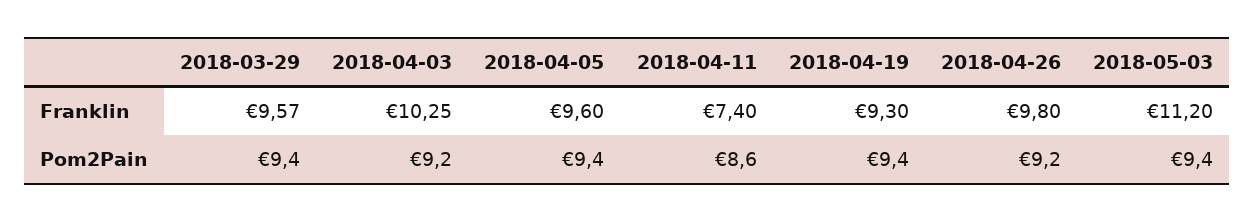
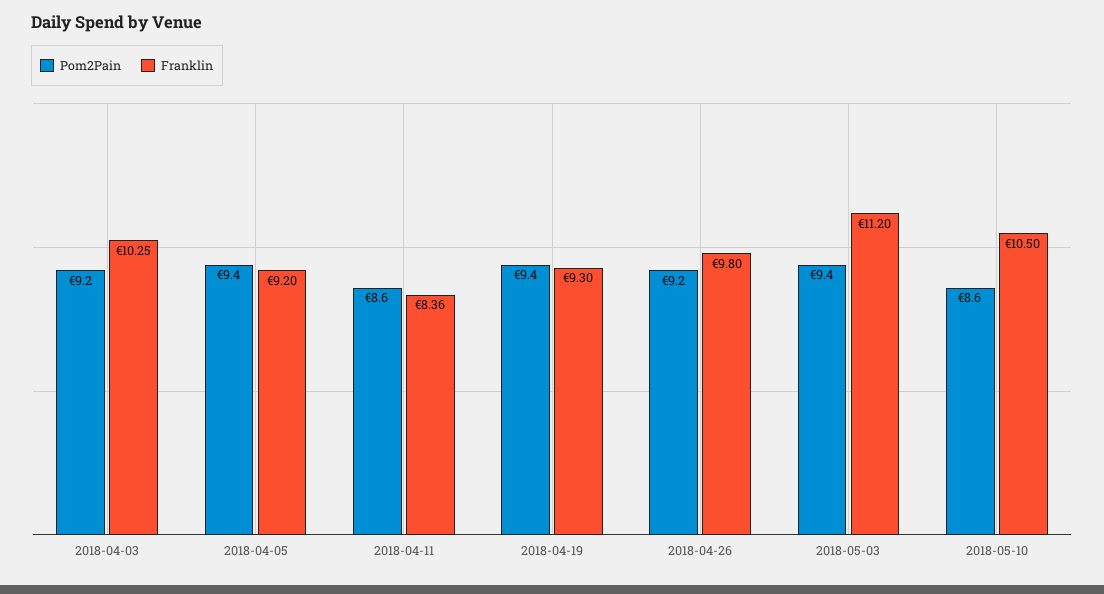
Franklin, 2018-03-29: 9.57 -> none
Franklin, 2018-04-05: 9.6 -> 9.2
Franklin, 2018-04-11: 7.4 -> 8.36
Pom2Pain, 2018-03-29: 9.4 -> none
Pom2Pain, 2018-05-10: none -> 8.6
Franklin, 2018-05-10: none -> 10.5

